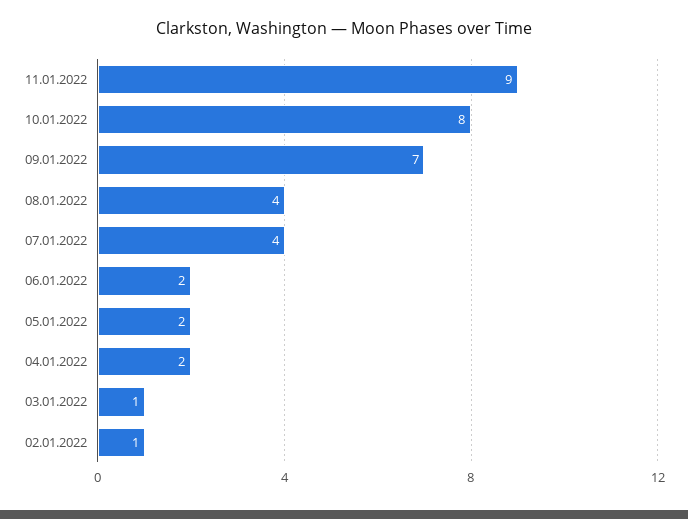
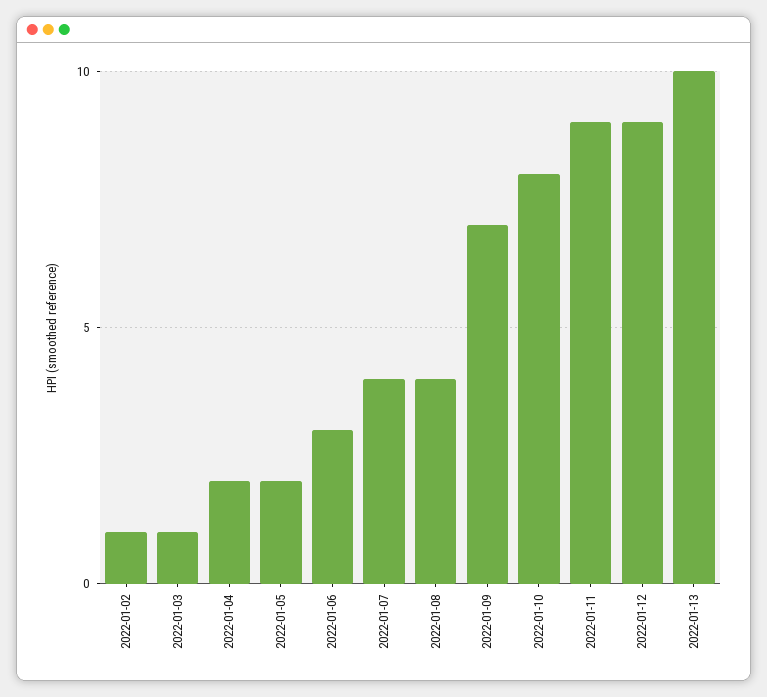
06.01.2022: 2 -> 3
2022-01-12: none -> 9
2022-01-13: none -> 10

